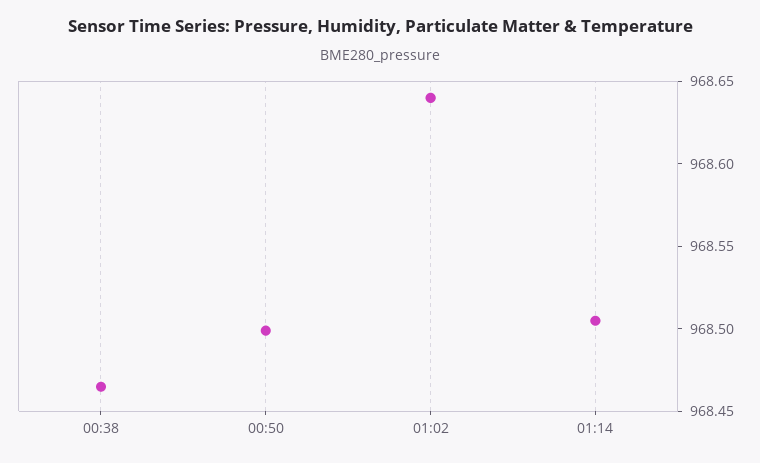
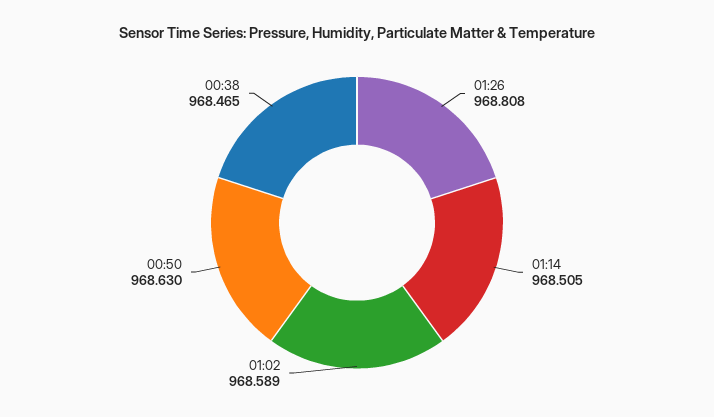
00:50: 968.5 -> 968.63
01:02: 968.64 -> 968.589
01:26: none -> 968.808

